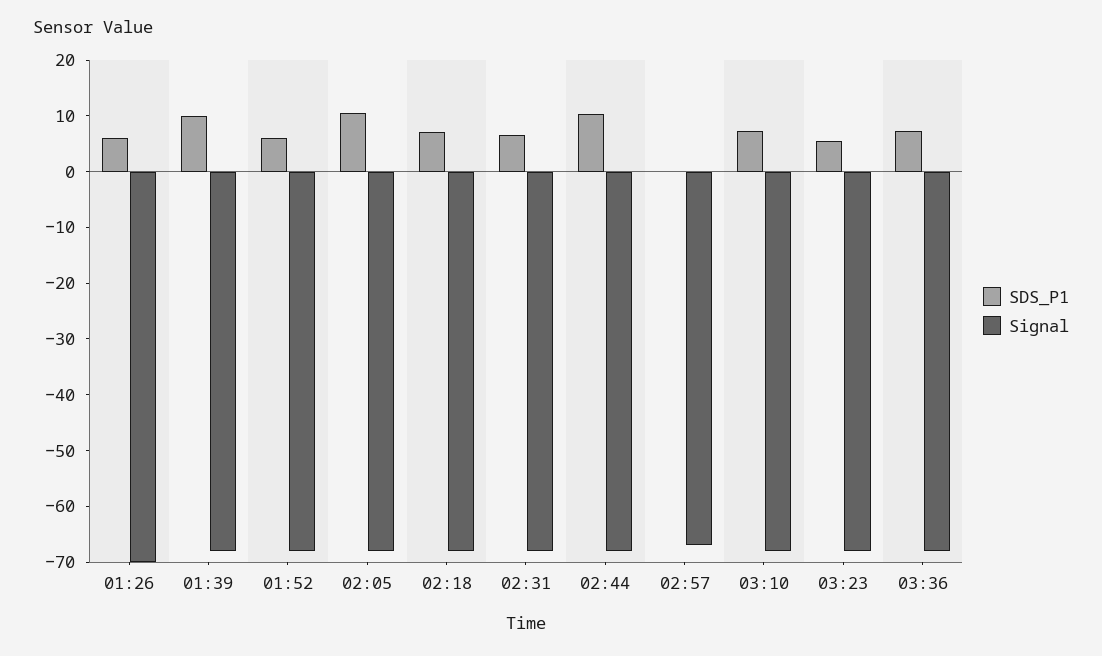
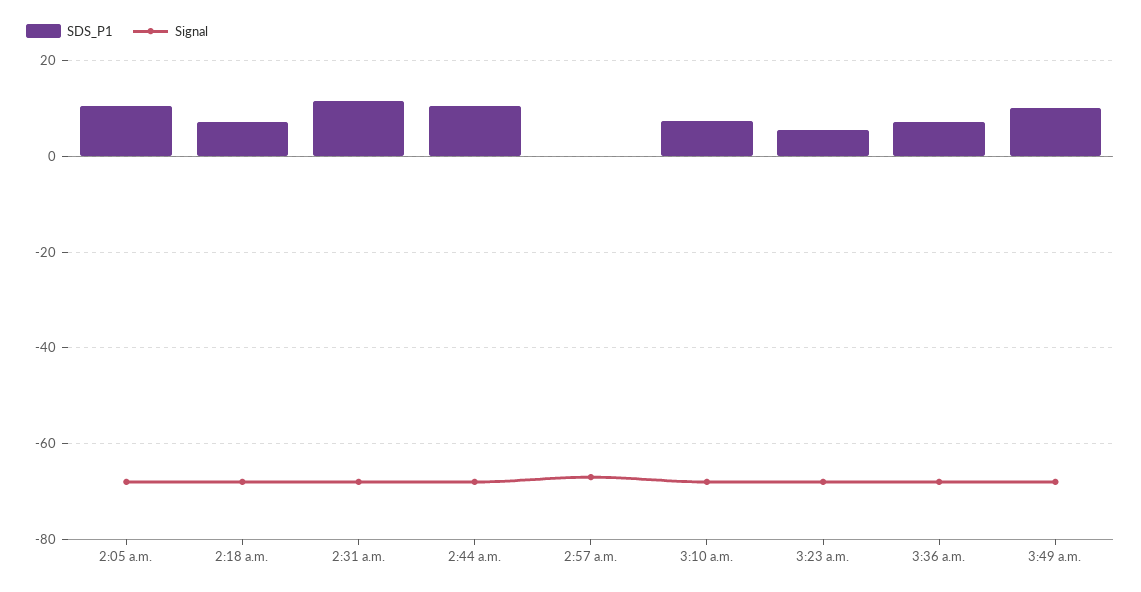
SDS_P1, 01:26: 6 -> none
Signal, 01:26: -70 -> none
SDS_P1, 01:39: 10 -> none
Signal, 01:39: -68 -> none
SDS_P1, 01:52: 6 -> none
Signal, 01:52: -68 -> none
SDS_P1, 02:31: 6 -> 12
SDS_P1, 3:49 a.m.: none -> 10
Signal, 3:49 a.m.: none -> -68

